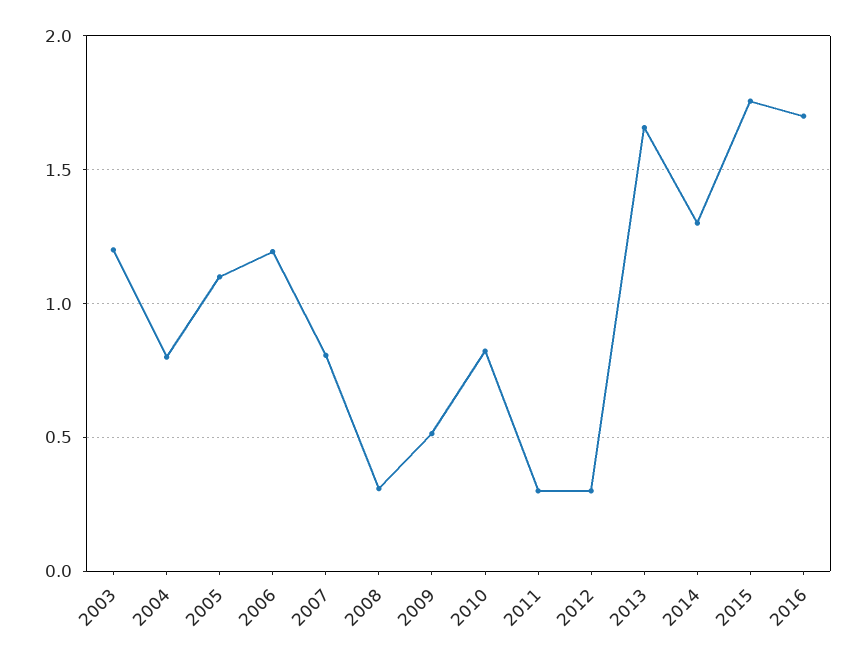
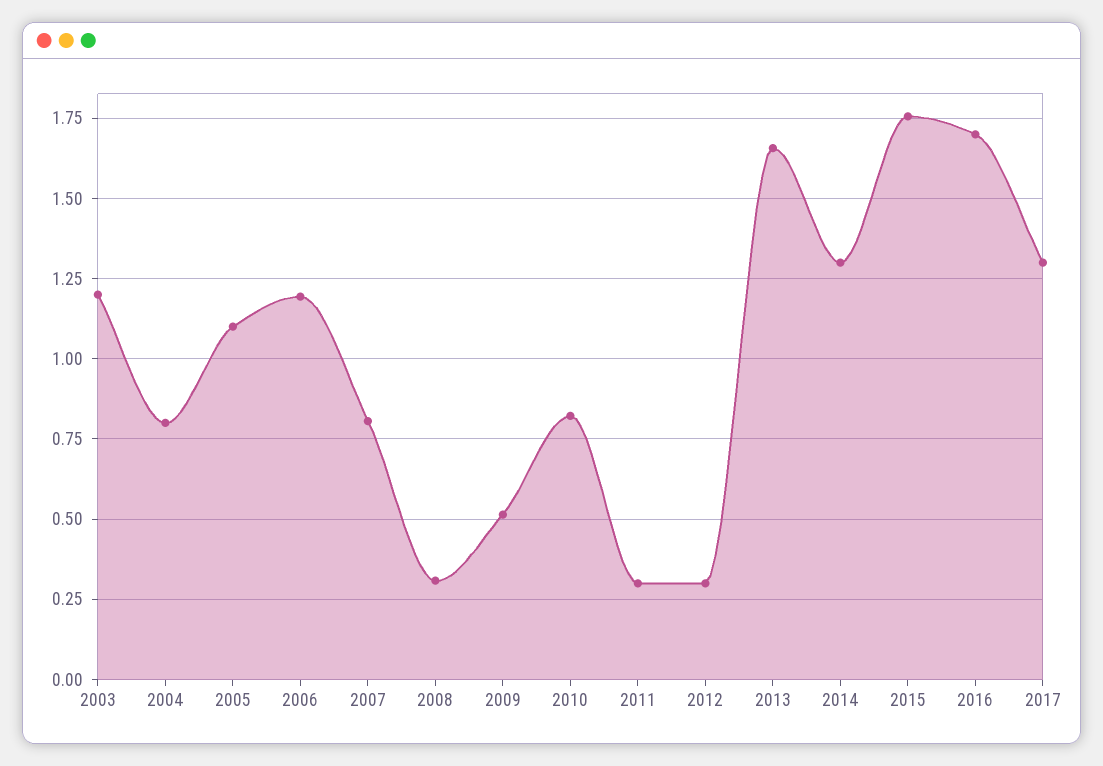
2017: none -> 1.3

